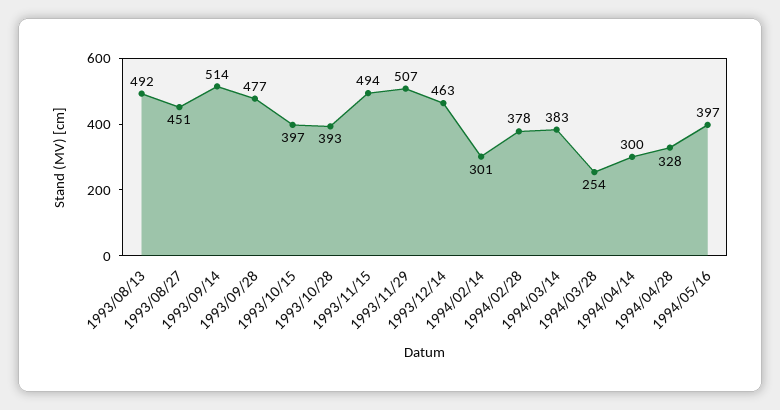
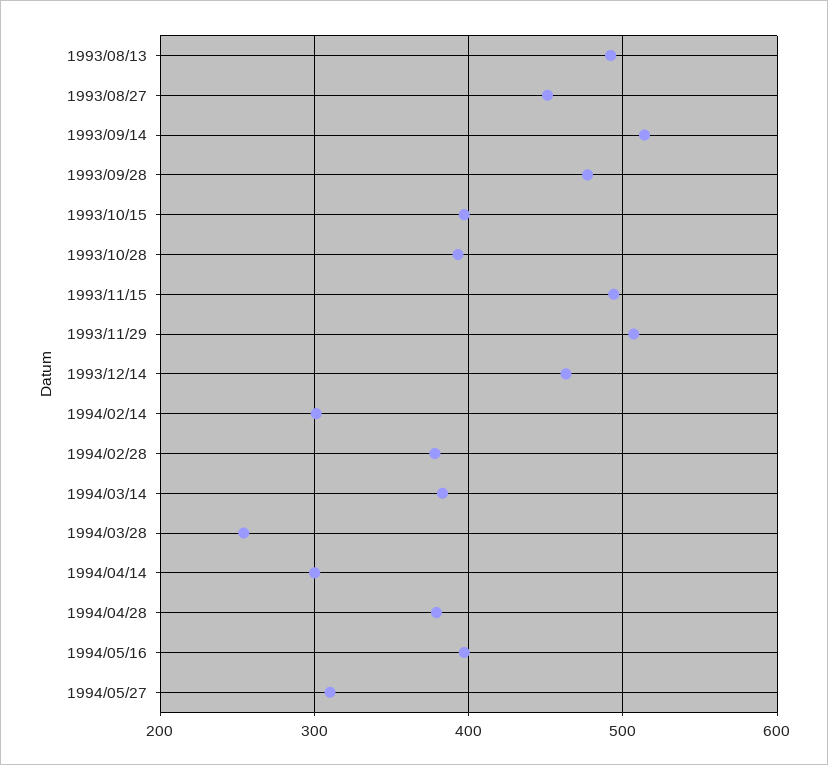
1994/04/28: 328 -> 380
1994/05/27: none -> 310

